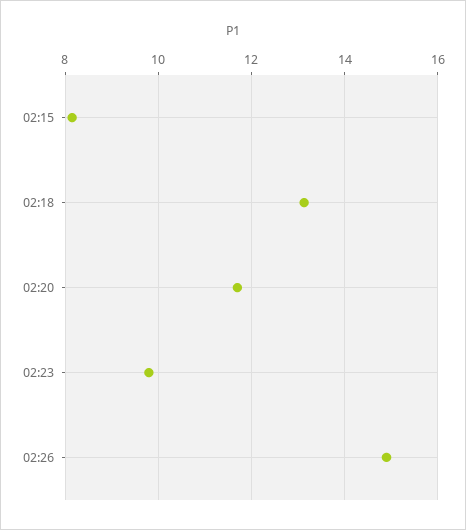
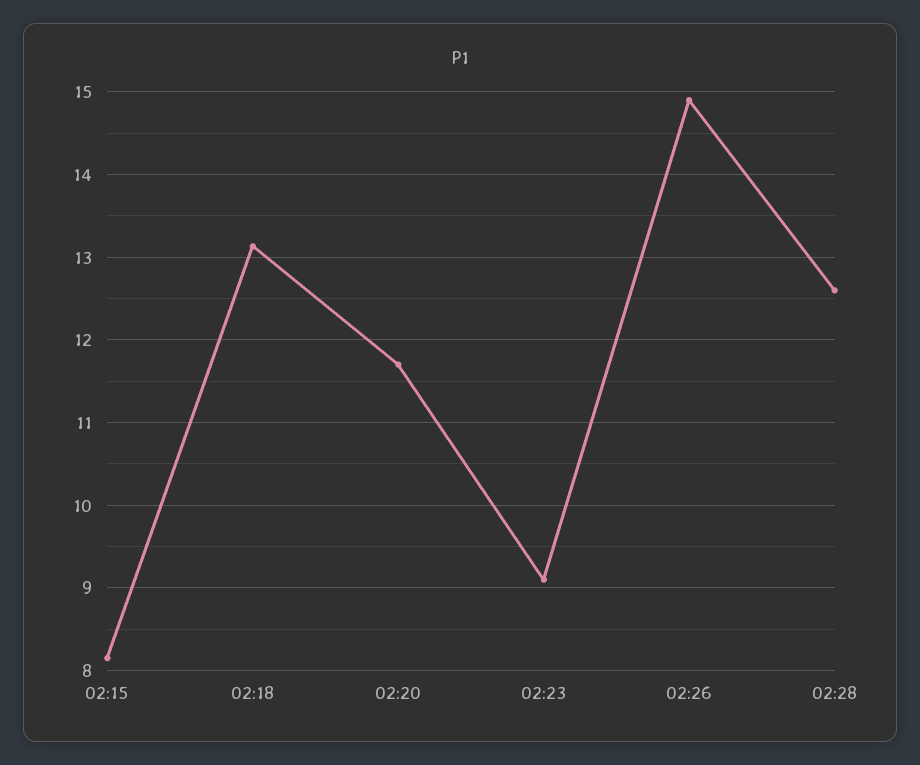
02:23: 9.8 -> 9.1
02:28: none -> 12.6

